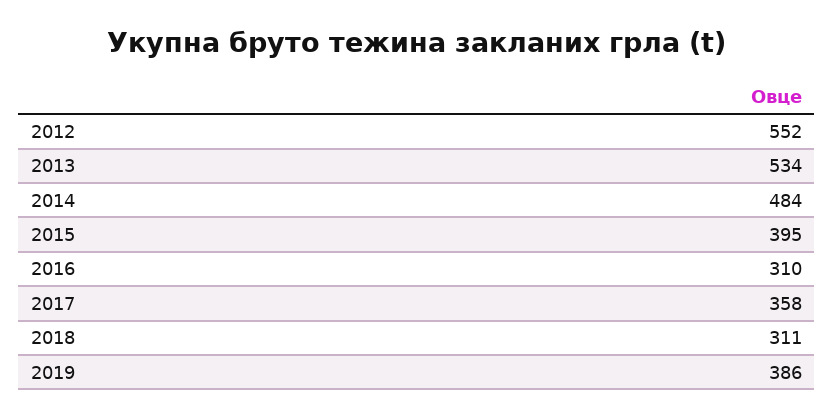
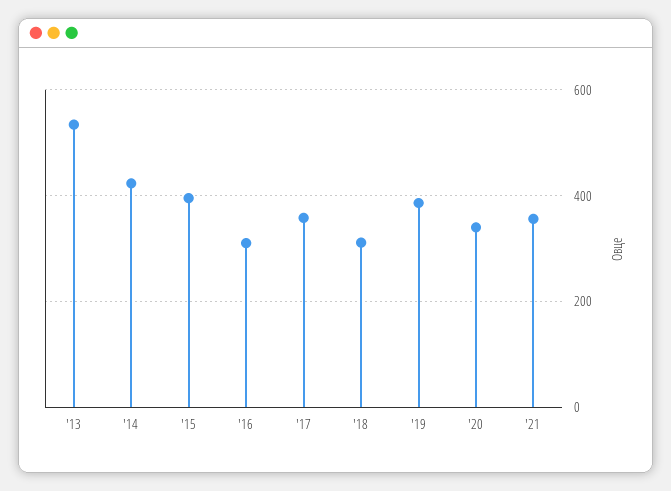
2012: 552 -> none
2014: 484 -> 420
'20: none -> 340
'21: none -> 360

